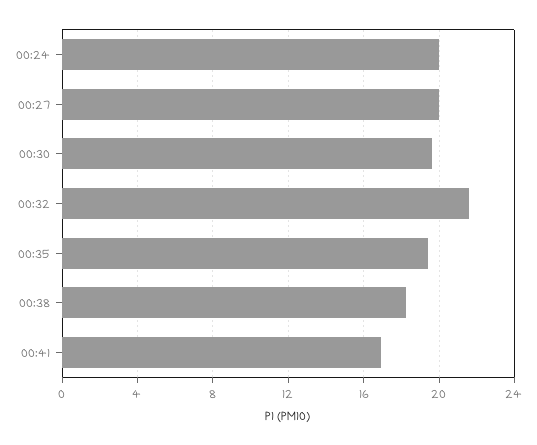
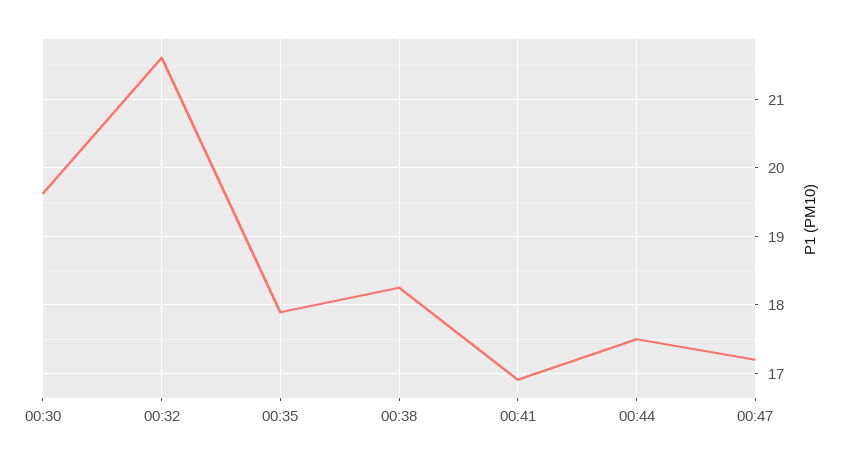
00:24: 20 -> none
00:27: 20 -> none
00:35: 19.5 -> 17.9
00:44: none -> 17.5
00:47: none -> 17.2

